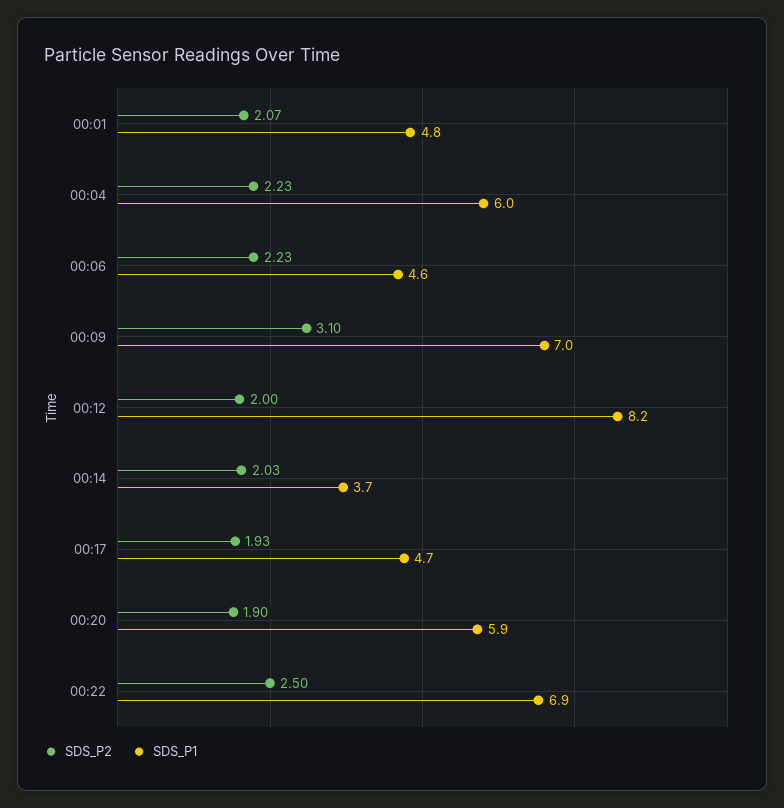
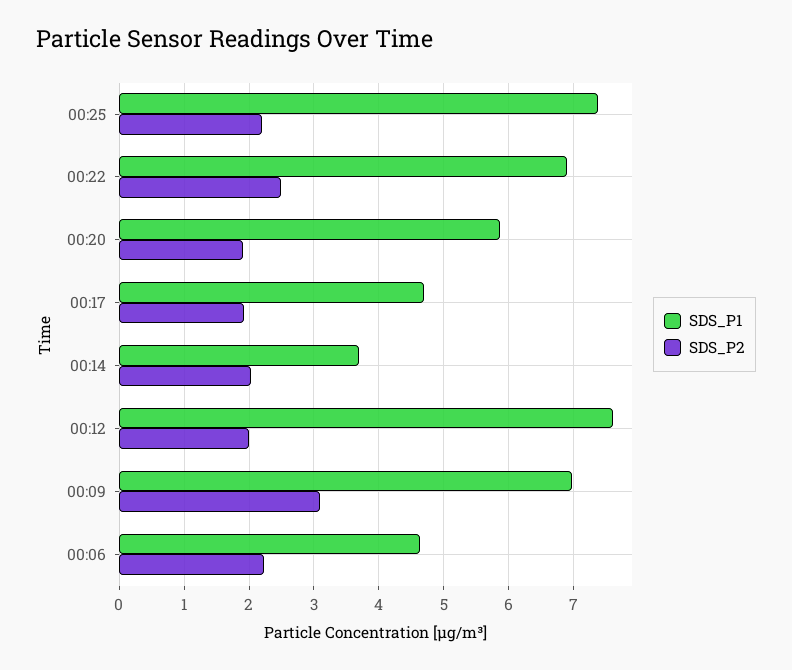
SDS_P2, 00:01: 2.07 -> none
SDS_P1, 00:01: 4.8 -> none
SDS_P2, 00:04: 2.23 -> none
SDS_P1, 00:04: 6 -> none
SDS_P1, 00:12: 8.2 -> 7.6
SDS_P1, 00:25: none -> 7.4
SDS_P2, 00:25: none -> 2.2

